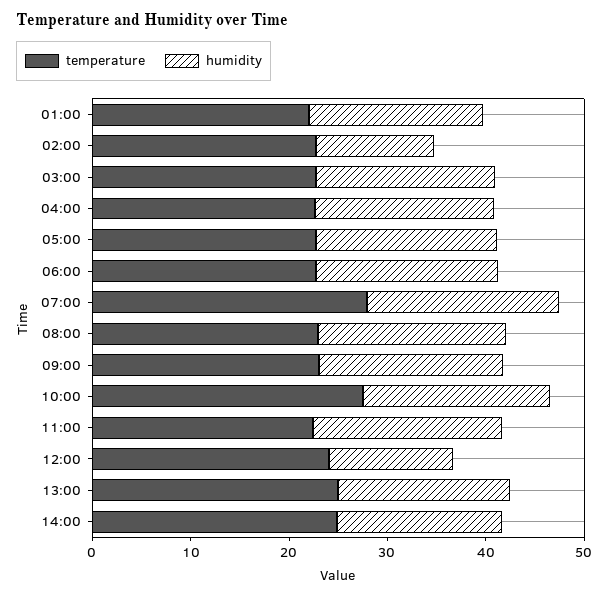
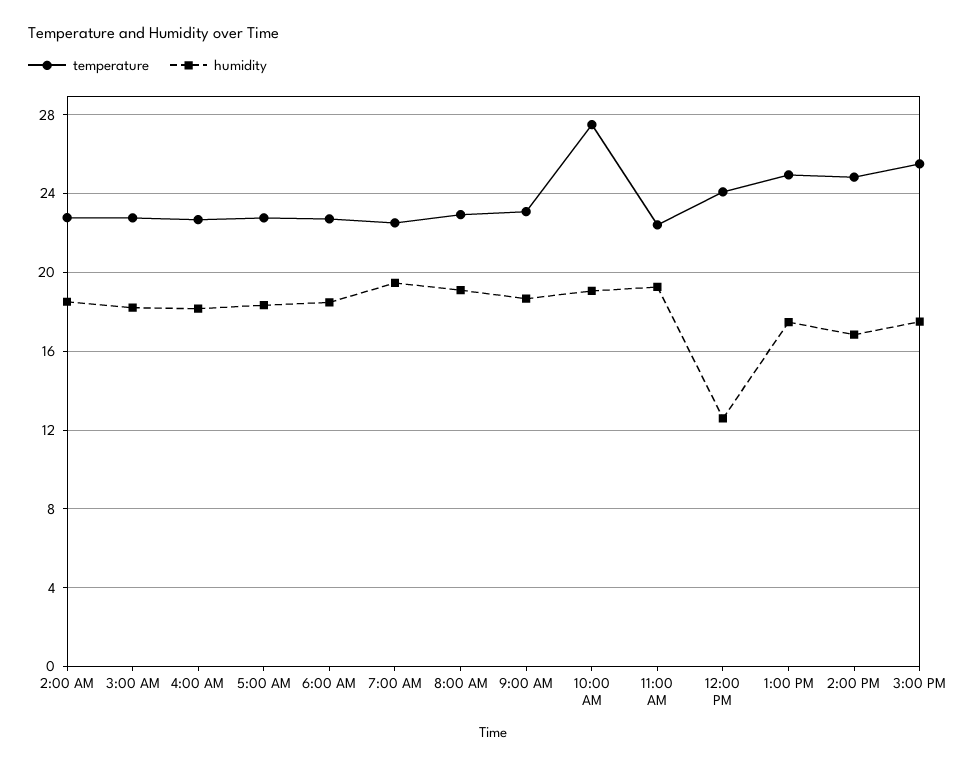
temperature, 01:00: 22 -> none
humidity, 01:00: 18 -> none
humidity, 02:00: 12 -> 18.5
temperature, 07:00: 28 -> 22.5
temperature, 3:00 PM: none -> 25.5
humidity, 3:00 PM: none -> 17.5

